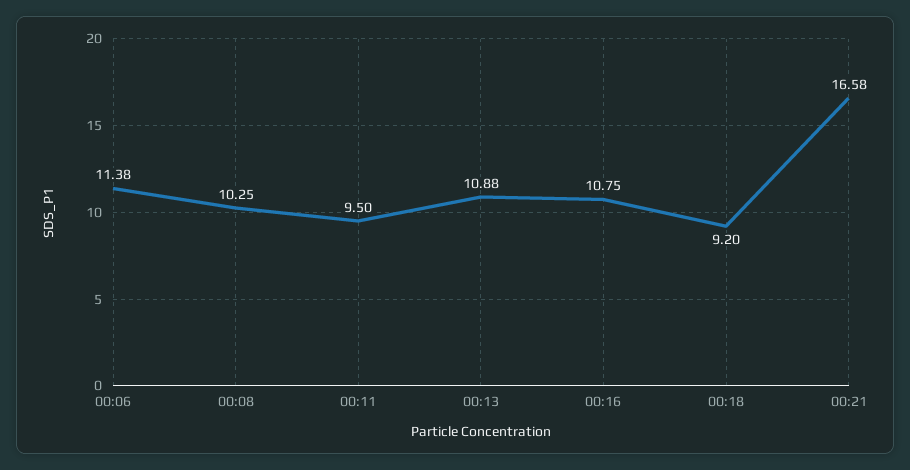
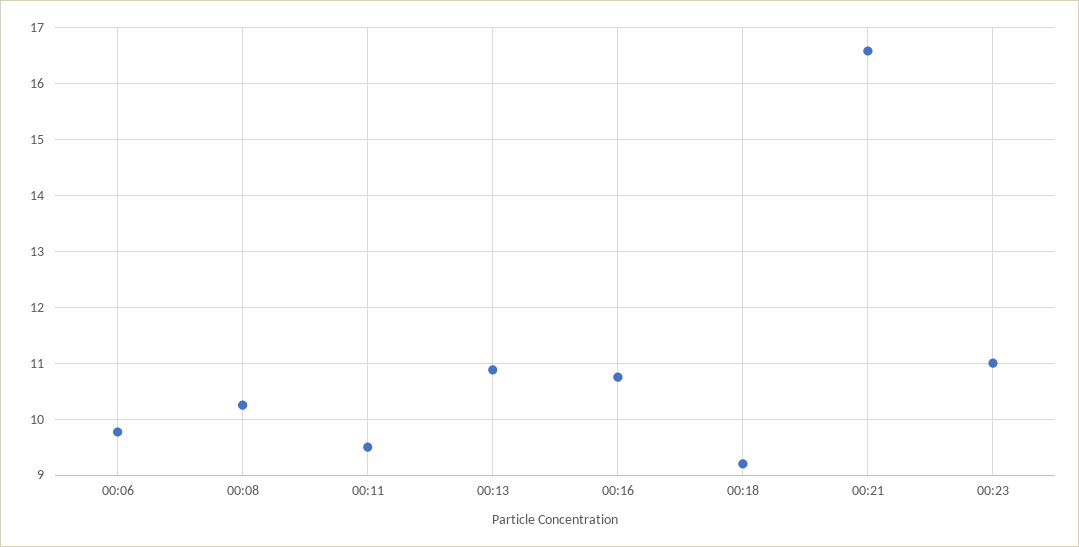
00:06: 11.38 -> 9.8
00:23: none -> 11

